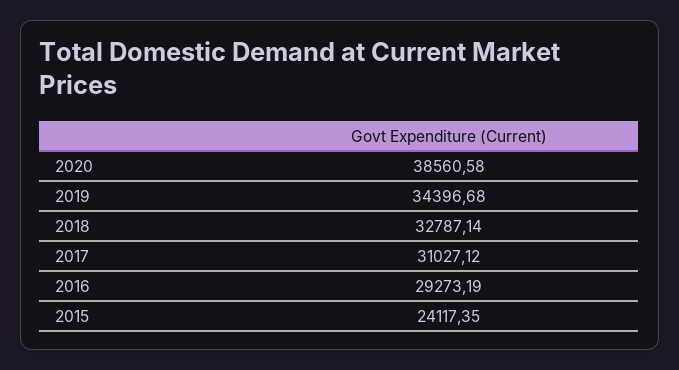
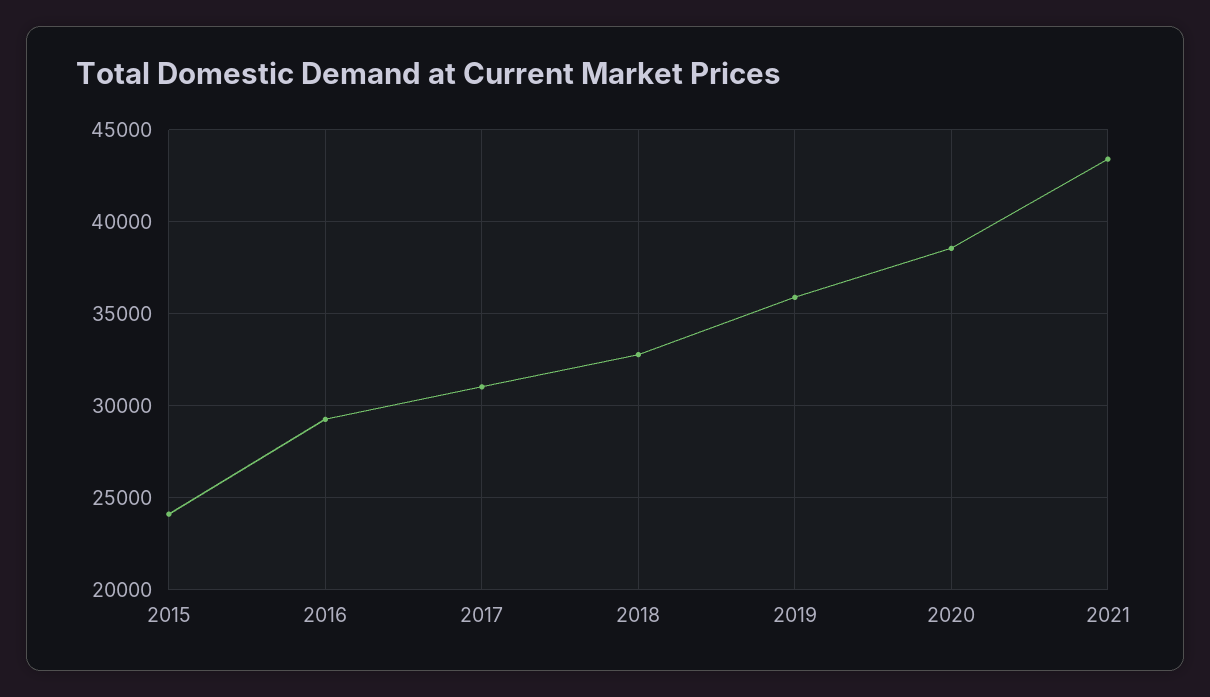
2019: 34396.68 -> 36000
2021: none -> 43500

